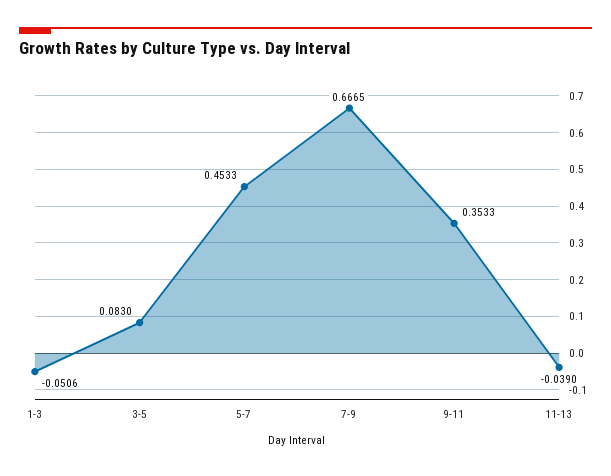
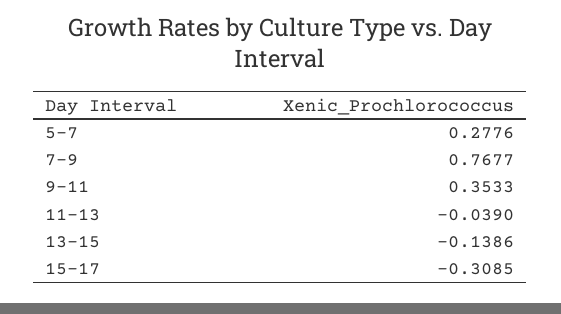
1-3: -0.0506 -> none
3-5: 0.083 -> none
5-7: 0.4533 -> 0.2776
7-9: 0.6665 -> 0.7677
13-15: none -> -0.1386
15-17: none -> -0.3085

